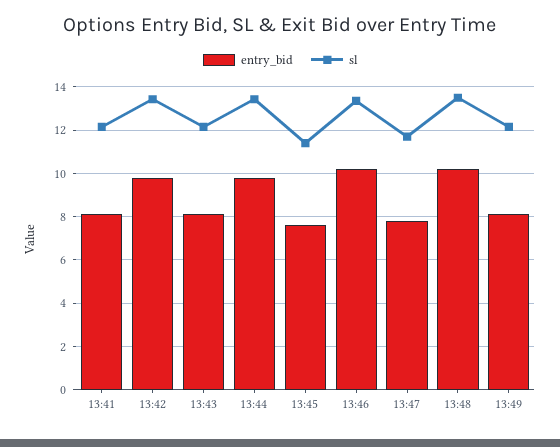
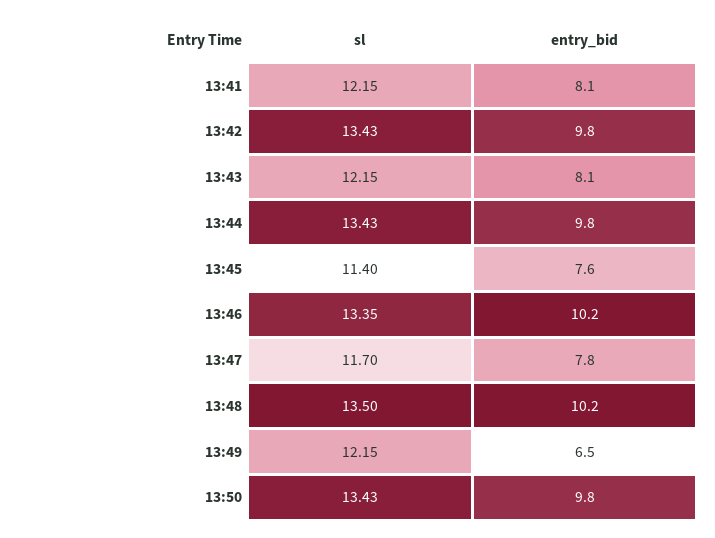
entry_bid, 13:49: 8 -> 6.5
sl, 13:50: none -> 13.43
entry_bid, 13:50: none -> 9.8

